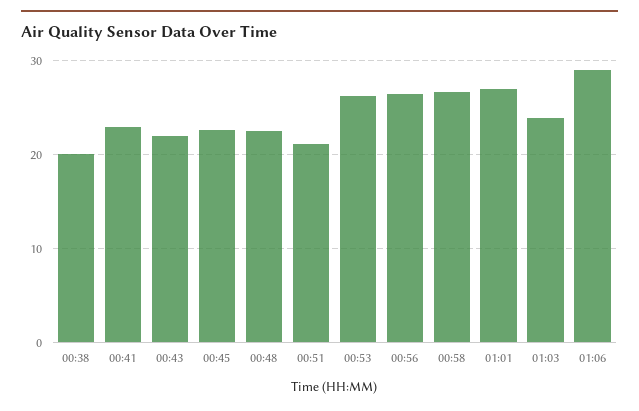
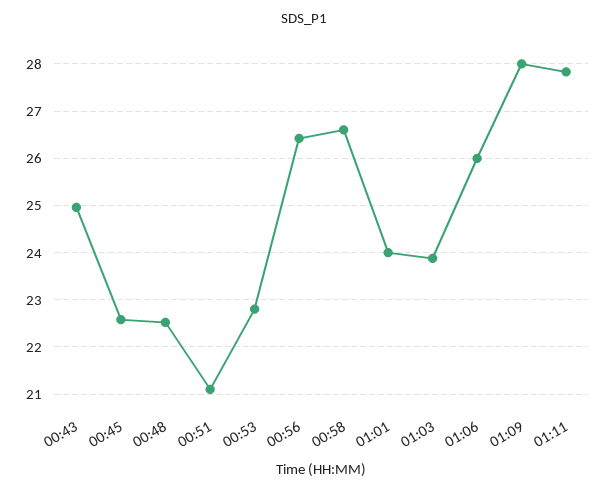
00:38: 20 -> none
00:41: 23 -> none
00:43: 22 -> 25
00:53: 26 -> 22.8
01:01: 27 -> 24
01:06: 29 -> 26
01:09: none -> 28
01:11: none -> 27.8

